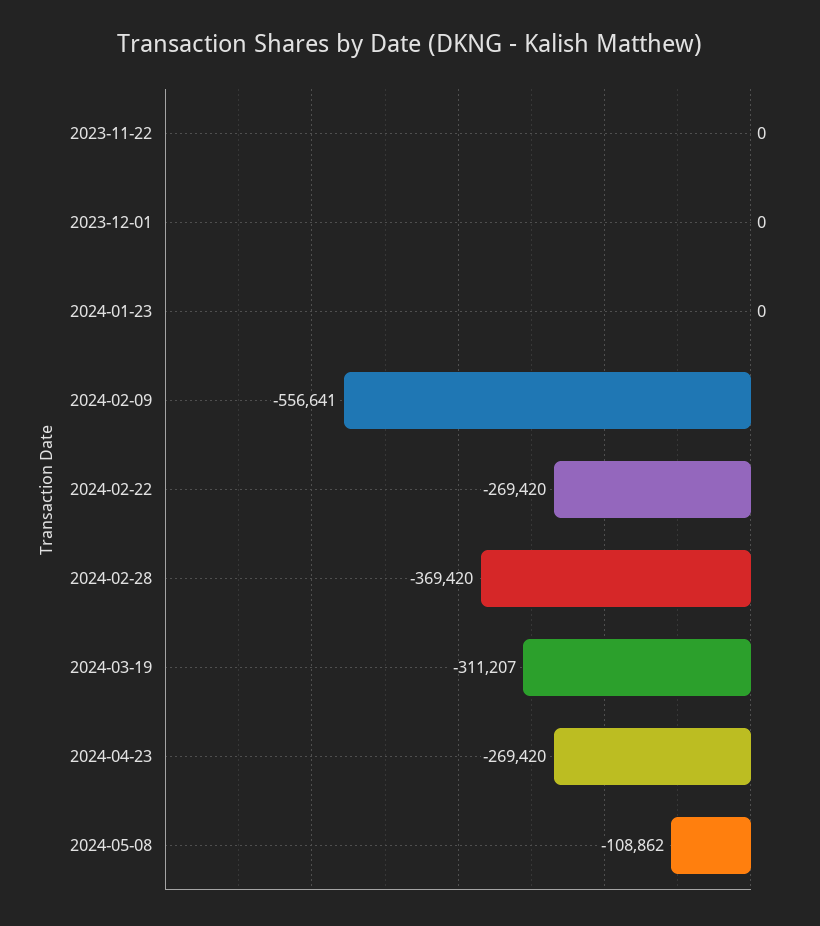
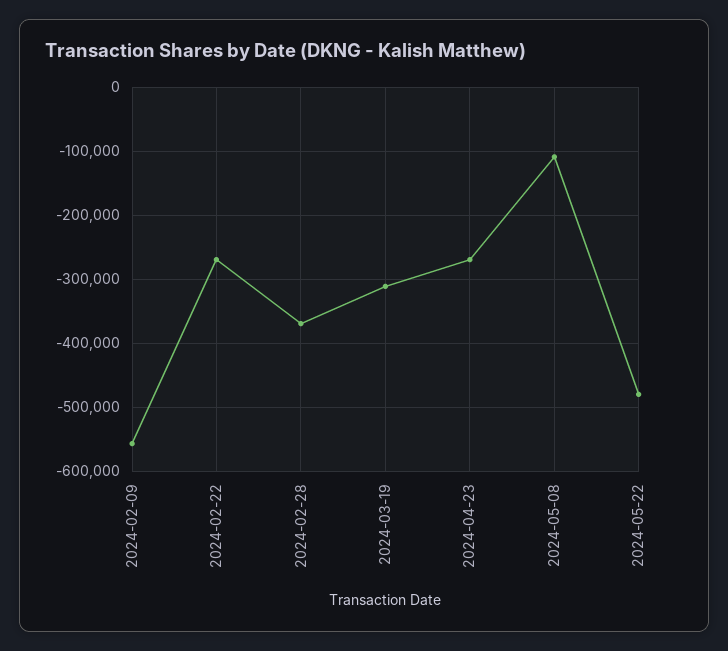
2023-11-22: 0 -> none
2023-12-01: 0 -> none
2024-01-23: 0 -> none
2024-05-22: none -> -480000

